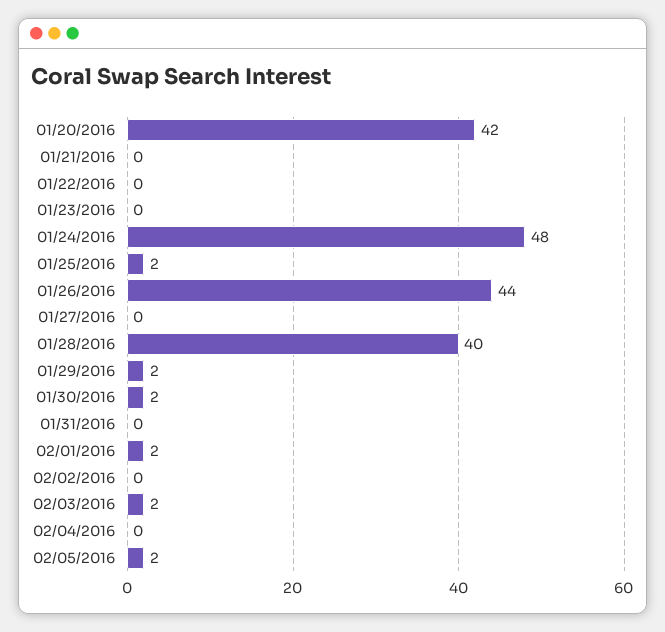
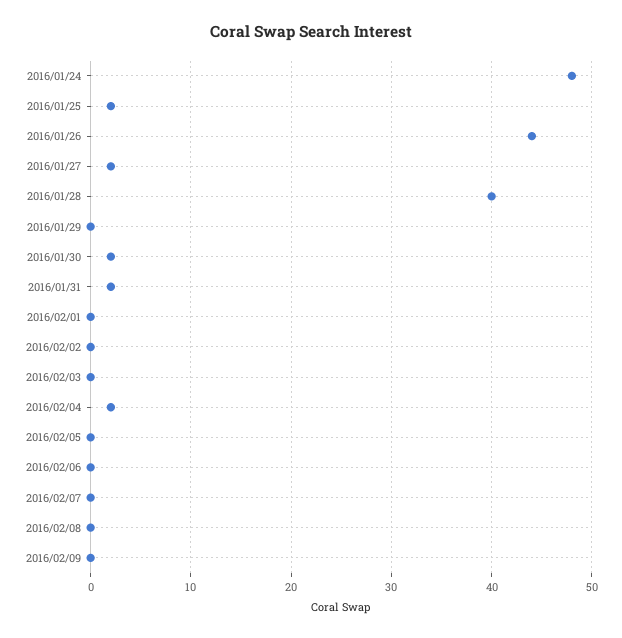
01/20/2016: 42 -> none
01/21/2016: 0 -> none
01/22/2016: 0 -> none
01/23/2016: 0 -> none
01/27/2016: 0 -> 2
01/29/2016: 2 -> 0
01/31/2016: 0 -> 2
02/01/2016: 2 -> 0
02/03/2016: 2 -> 0
02/04/2016: 0 -> 2
02/05/2016: 2 -> 0
2016/02/06: none -> 0
2016/02/07: none -> 0
2016/02/08: none -> 0
2016/02/09: none -> 0

